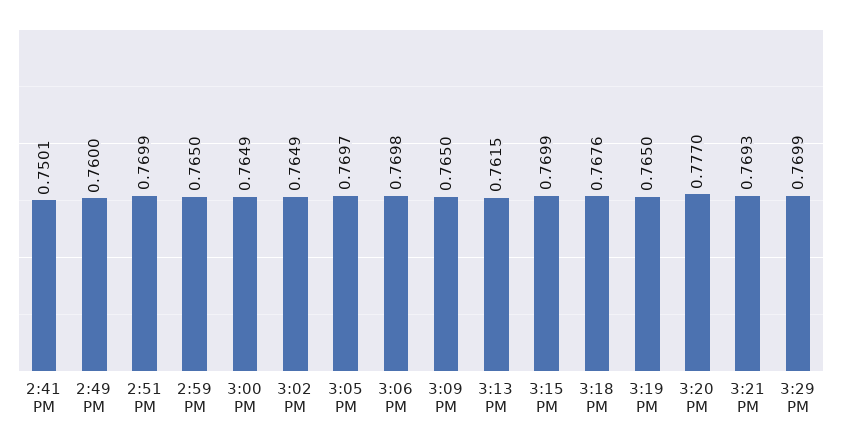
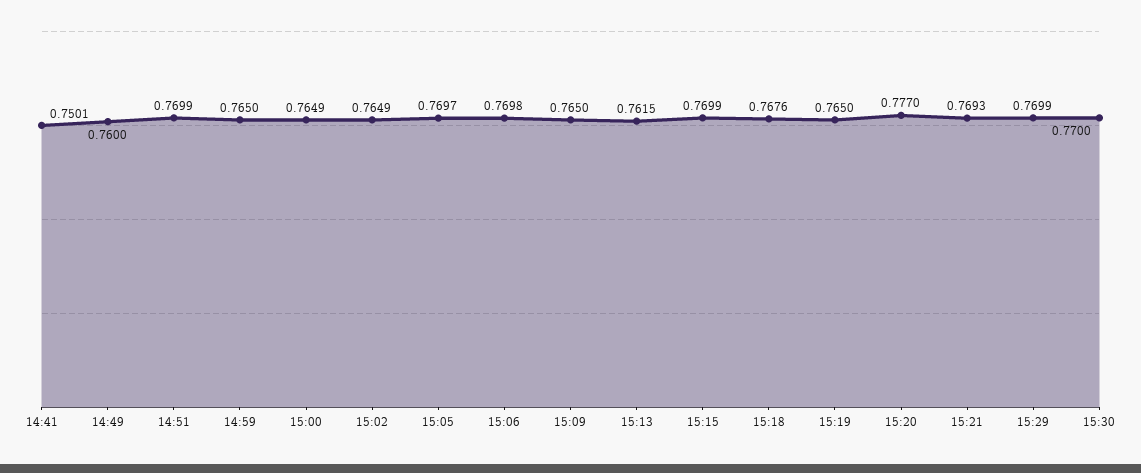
15:30: none -> 0.77

